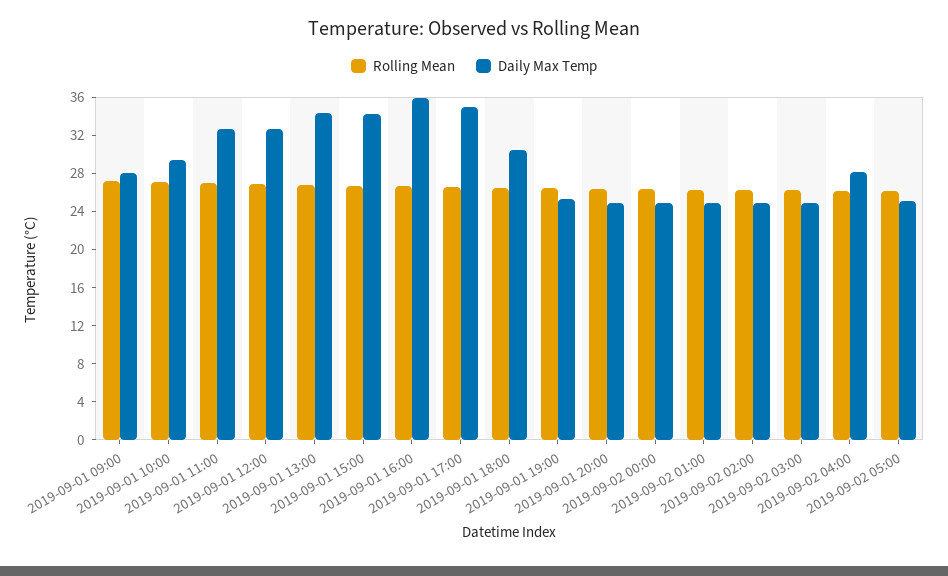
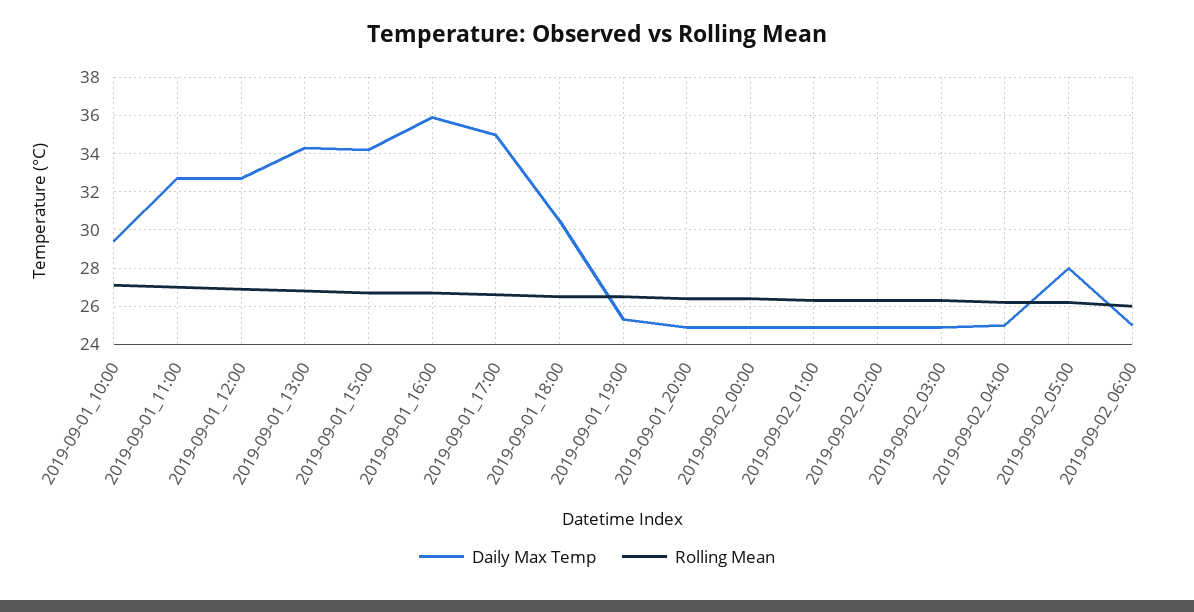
Rolling Mean, 2019-09-01 09:00: 27 -> none
Daily Max Temp, 2019-09-01 09:00: 28 -> none
Daily Max Temp, 2019-09-02 04:00: 28 -> 25
Daily Max Temp, 2019-09-02 05:00: 25 -> 28
Daily Max Temp, 2019-09-02_06:00: none -> 25
Rolling Mean, 2019-09-02_06:00: none -> 26

